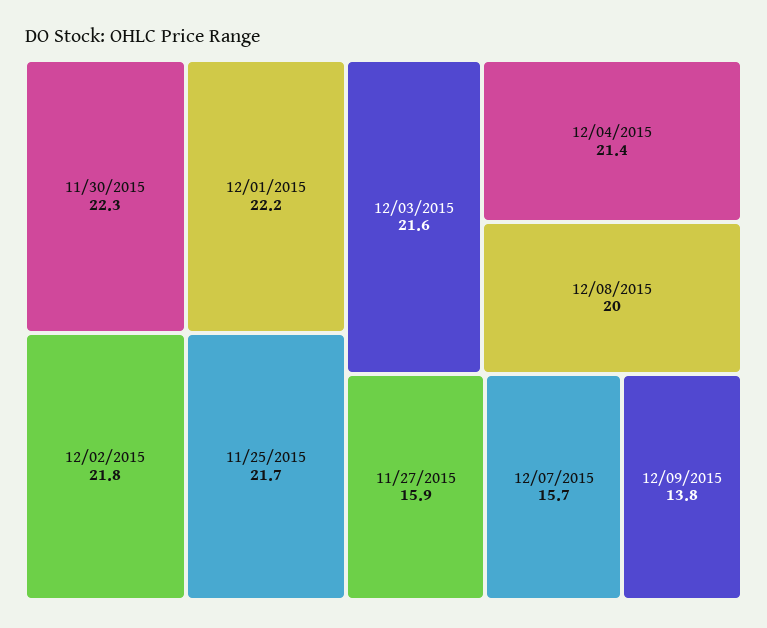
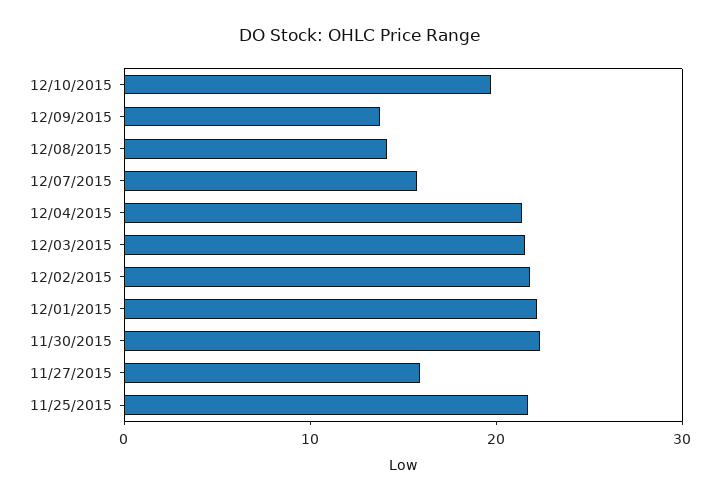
12/08/2015: 20 -> 14
12/10/2015: none -> 20

